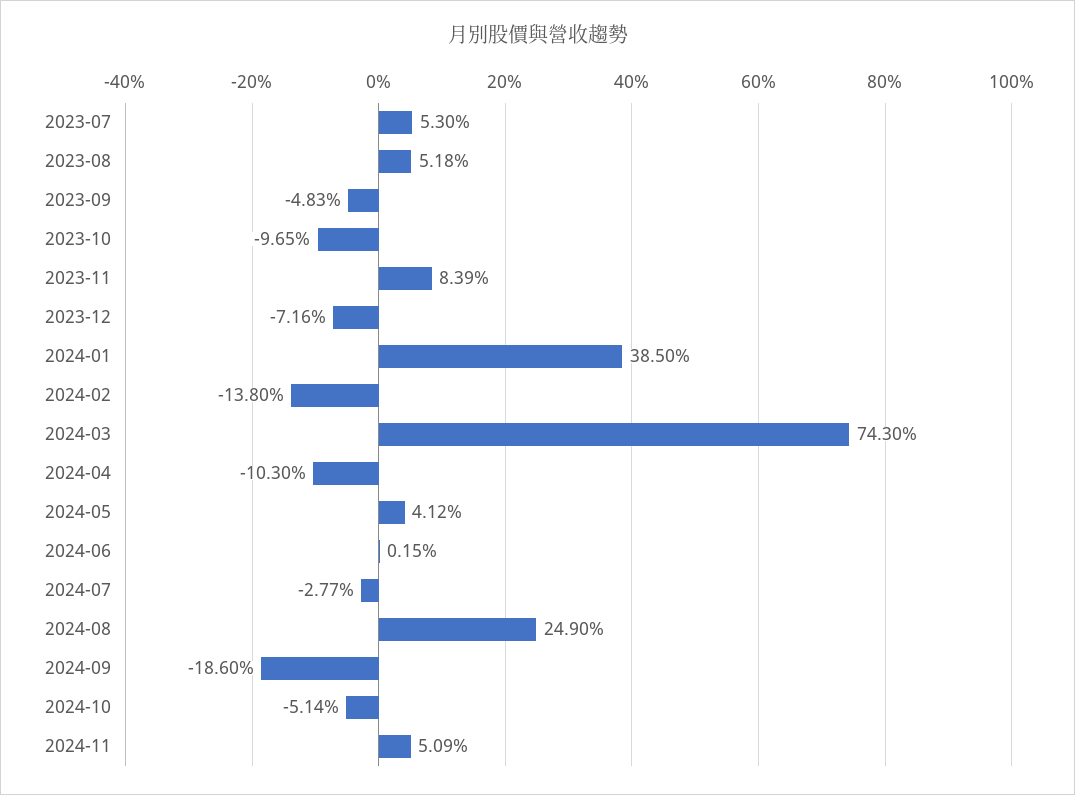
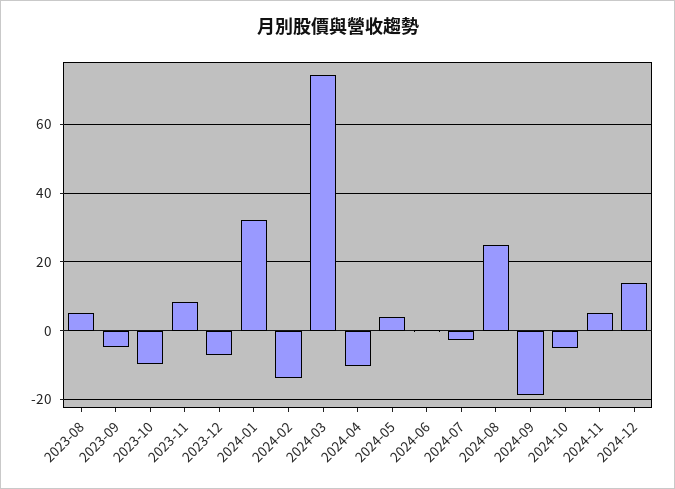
2023-07: 5.3 -> none
2024-01: 38.5 -> 32
2024-12: none -> 14

